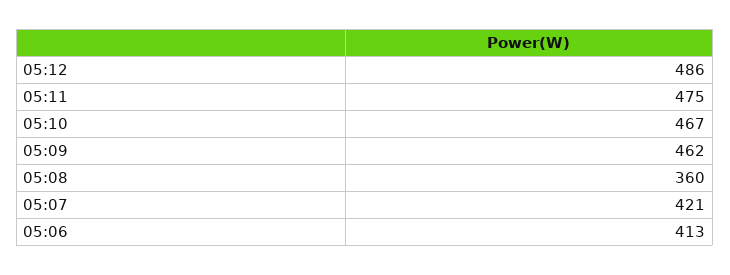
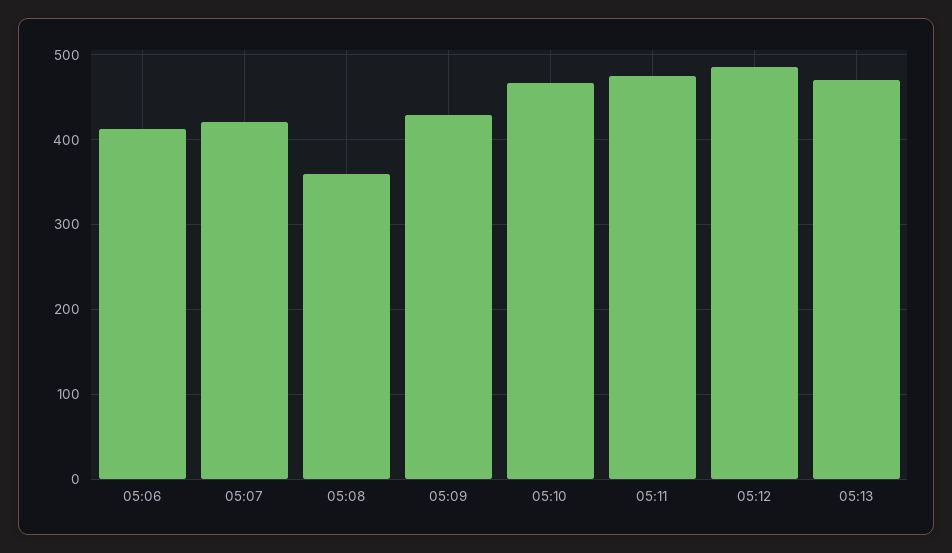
05:09: 462 -> 430
05:13: none -> 470

